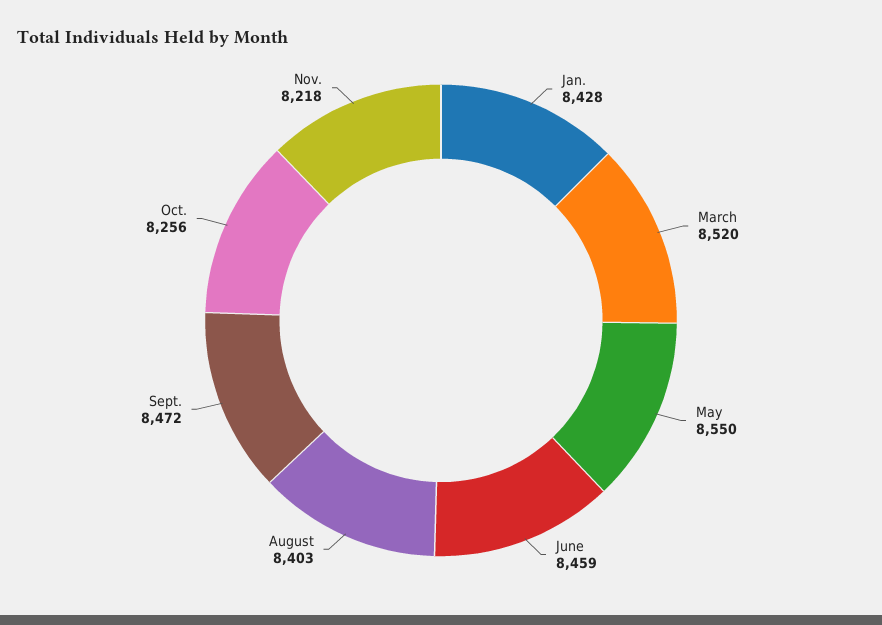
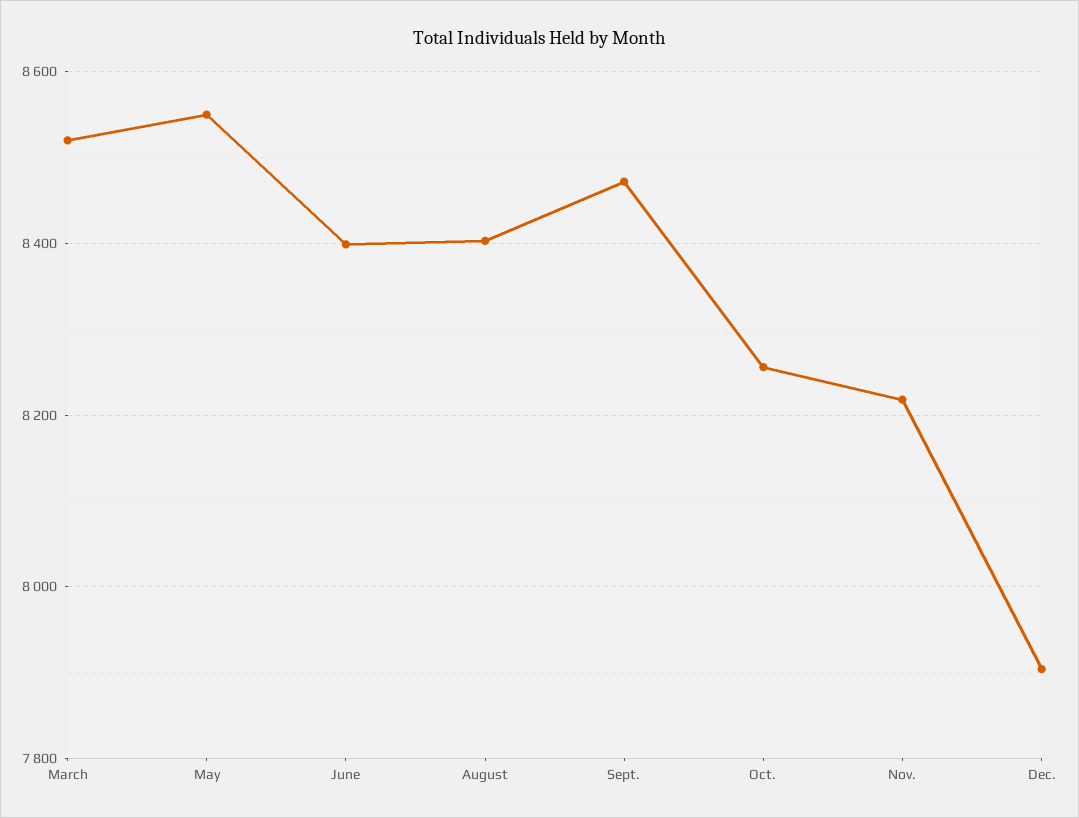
Jan.: 8428 -> none
June: 8459 -> 8400
Dec.: none -> 7900

